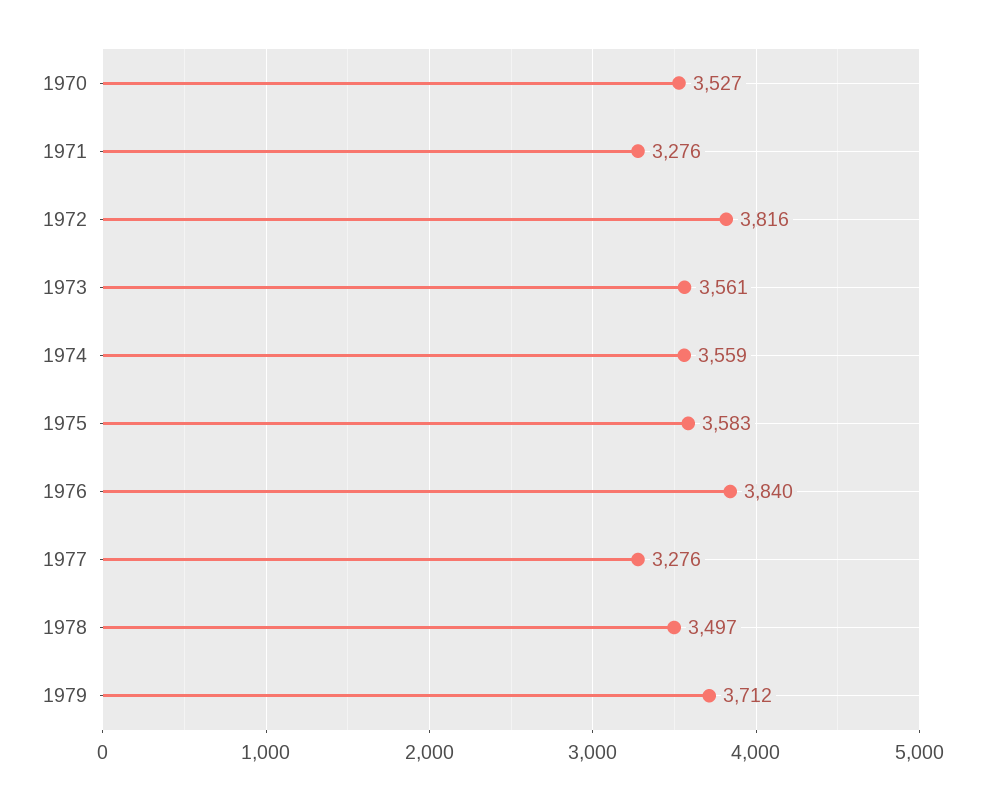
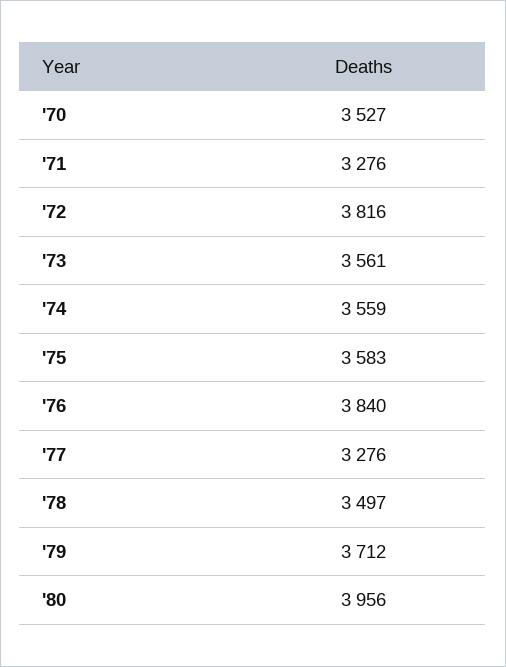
'80: none -> 3956

